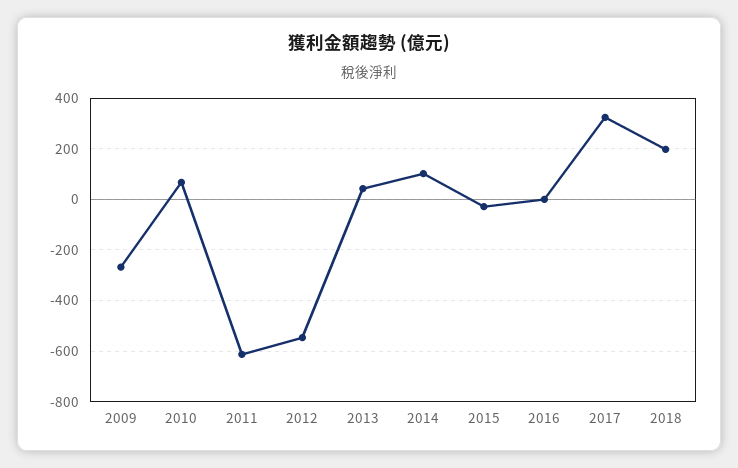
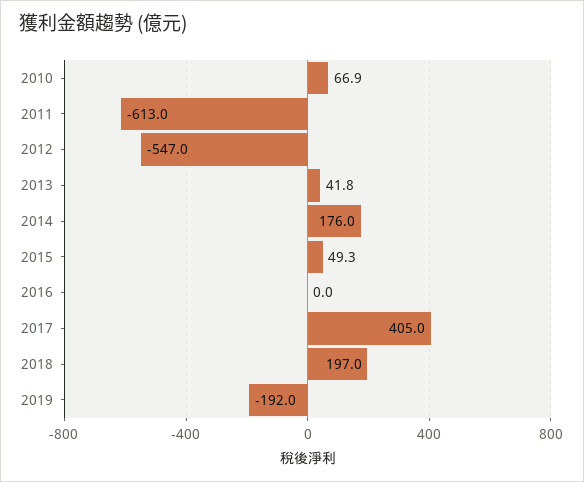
2009: -275 -> none
2014: 100 -> 176
2015: -25 -> 49.3
2017: 325 -> 405
2019: none -> -192

